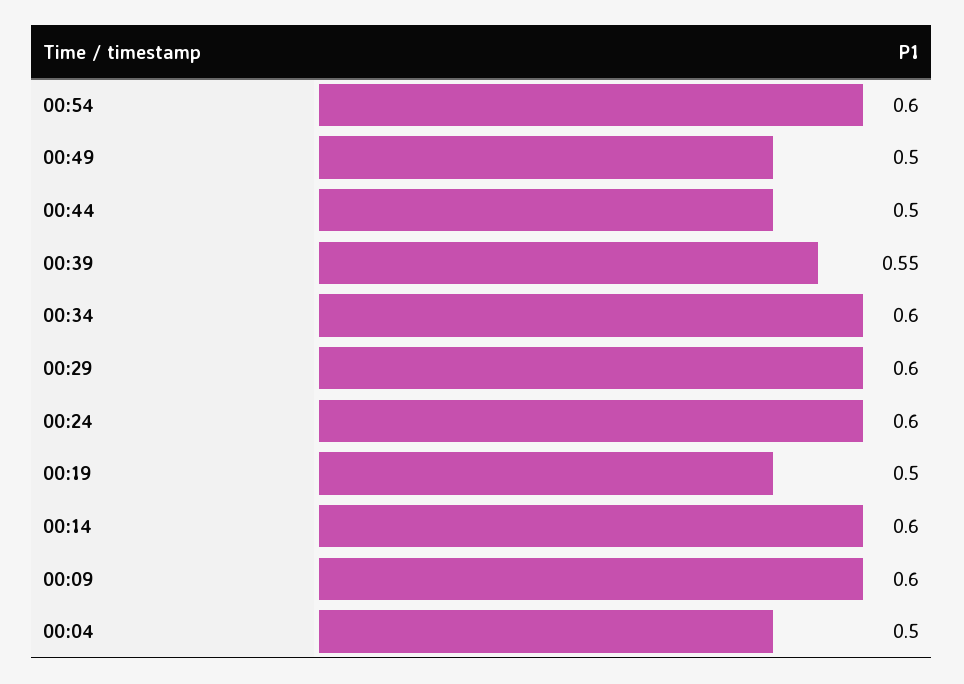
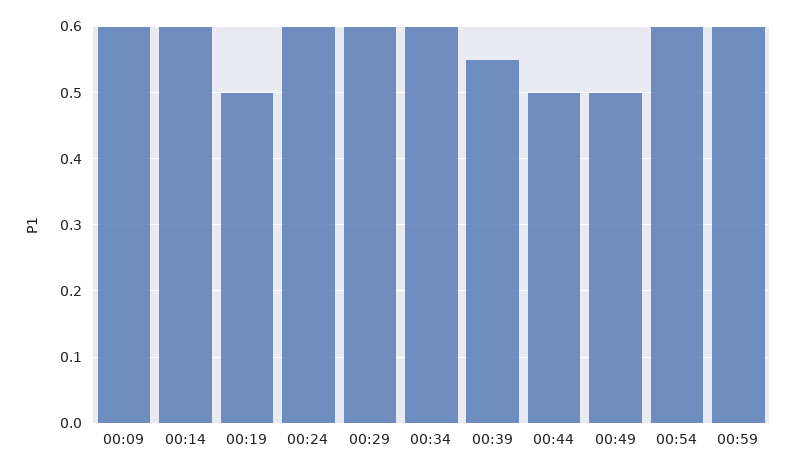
00:04: 0.5 -> none
00:59: none -> 0.6

